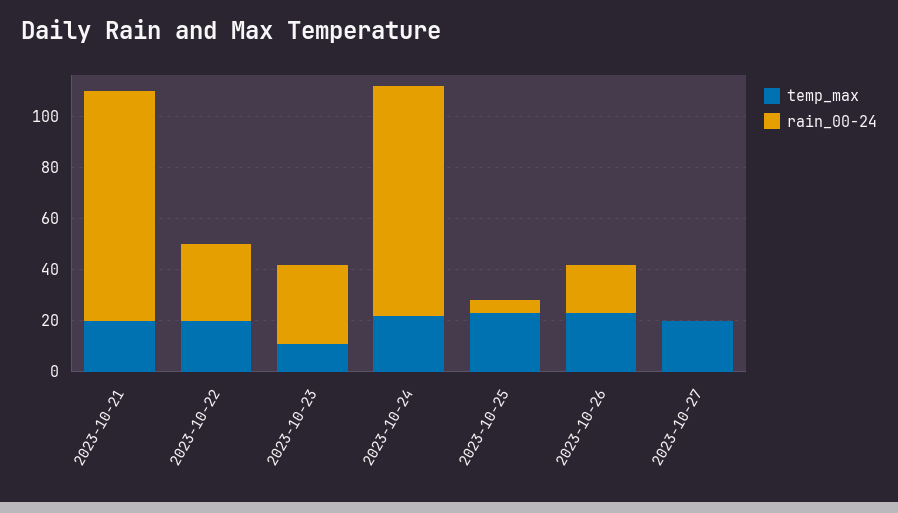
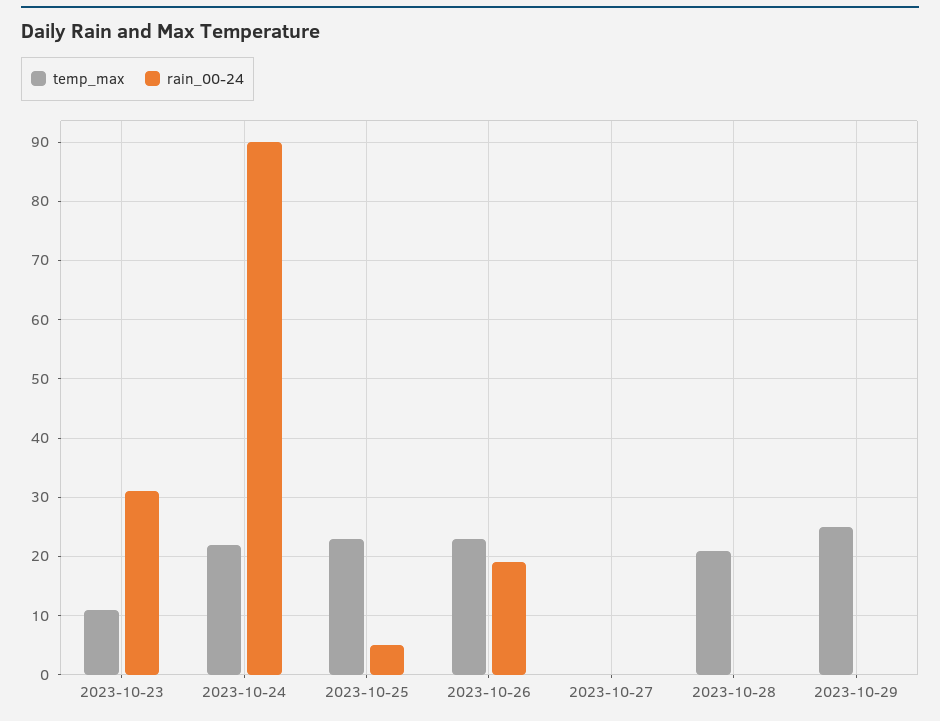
temp_max, 2023-10-21: 20 -> none
rain_00-24, 2023-10-21: 90 -> none
temp_max, 2023-10-22: 20 -> none
rain_00-24, 2023-10-22: 30 -> none
temp_max, 2023-10-27: 20 -> 0
temp_max, 2023-10-28: none -> 20
rain_00-24, 2023-10-28: none -> 0
temp_max, 2023-10-29: none -> 25
rain_00-24, 2023-10-29: none -> 0

